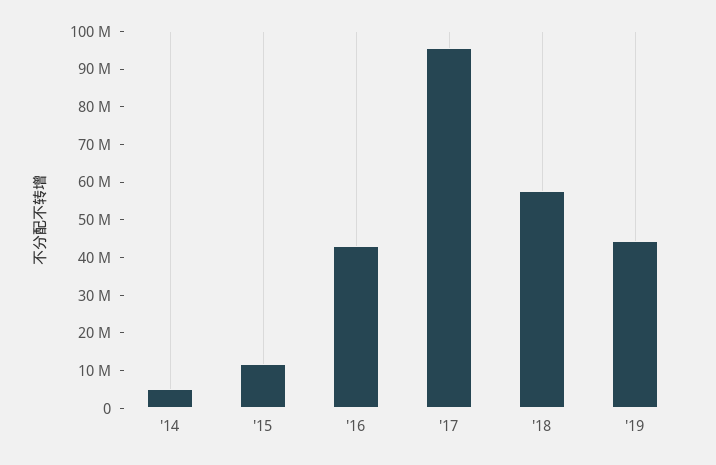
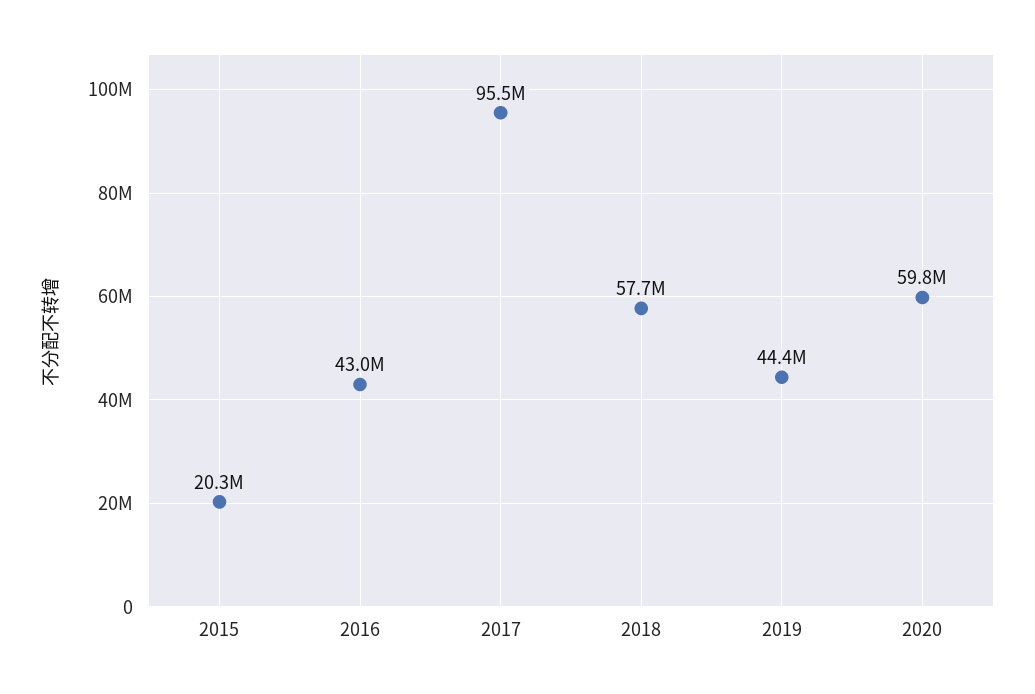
'14: 5000000 -> none
'15: 12500000 -> 20300000
2020: none -> 59800000

